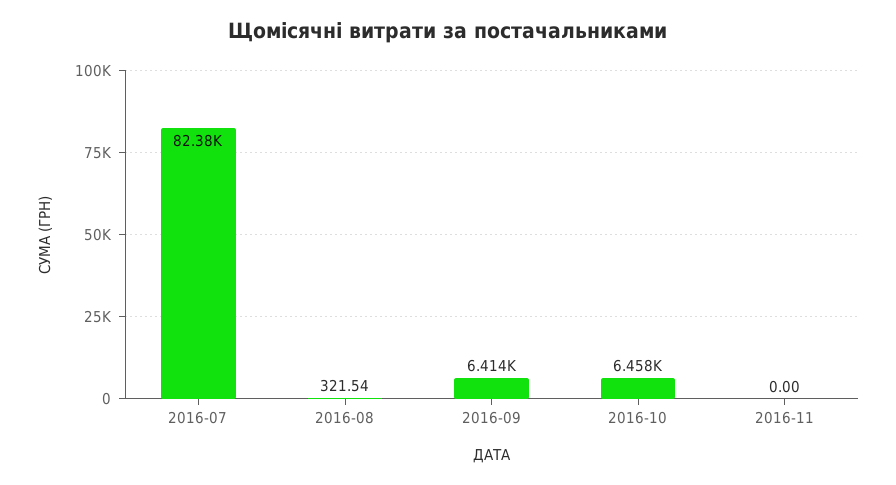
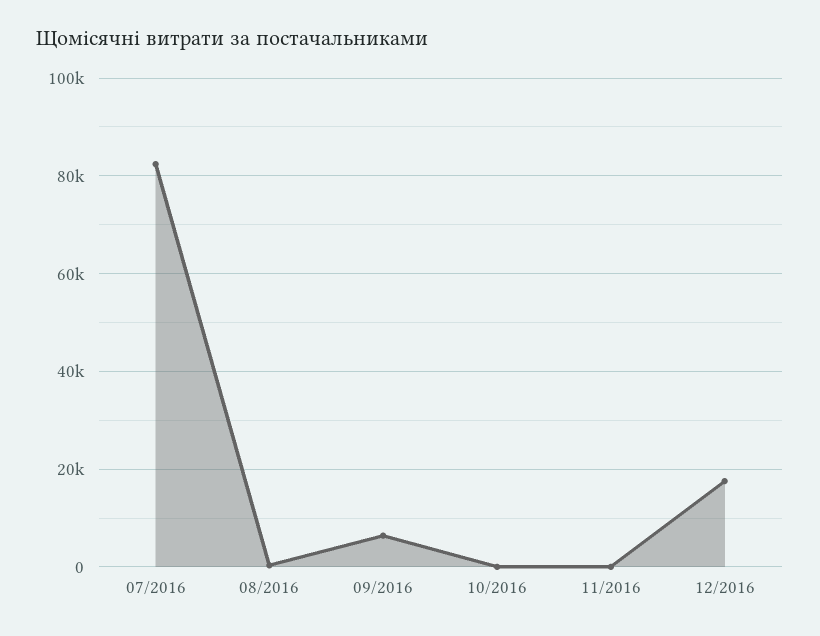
2016-10: 6458 -> 0
12/2016: none -> 18000

